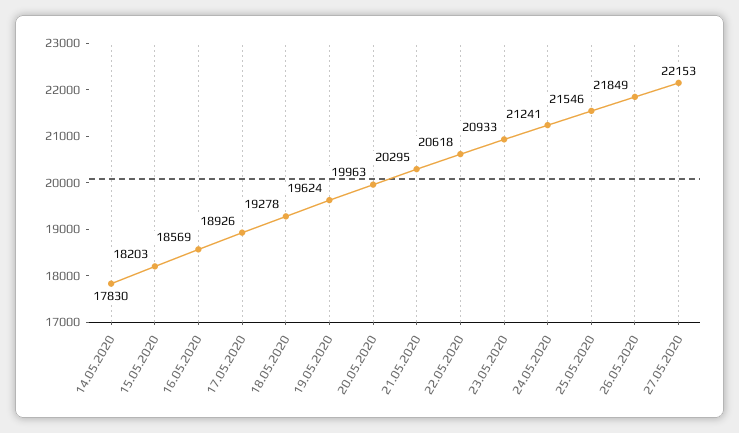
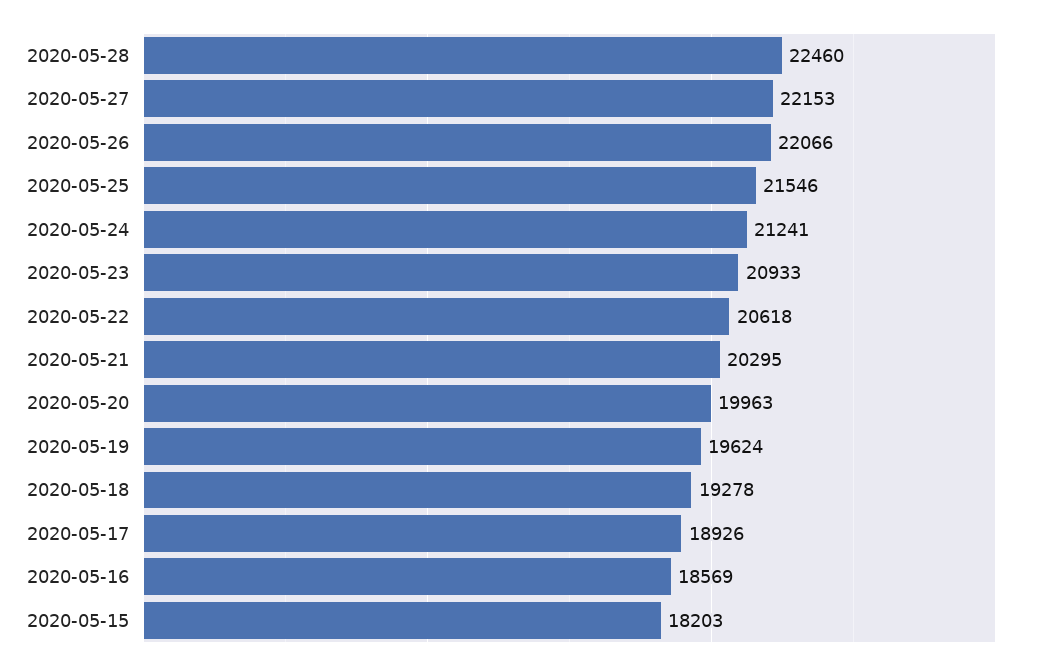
14.05.2020: 17830 -> none
26.05.2020: 21849 -> 22066
2020-05-28: none -> 22460

